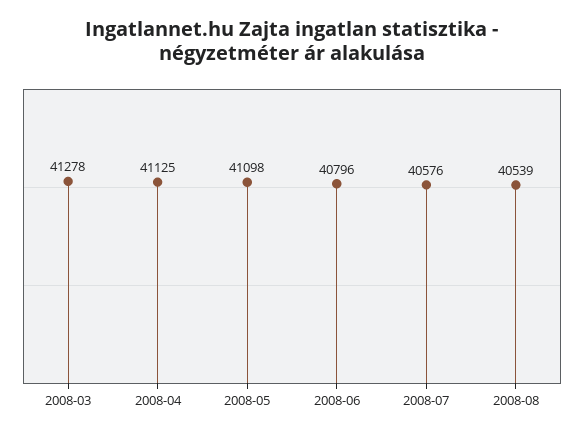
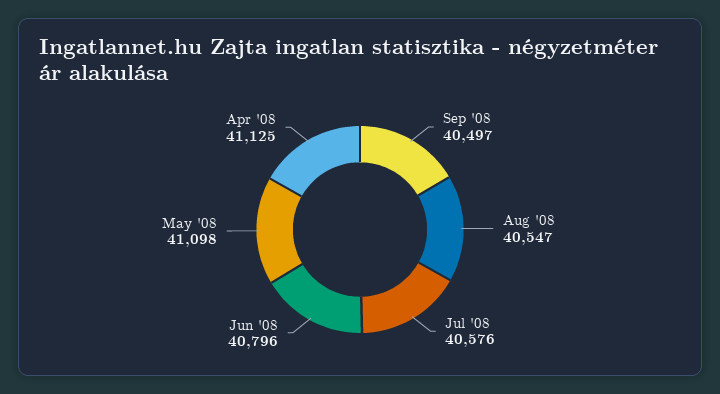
2008-03: 41278 -> none
2008-08: 40539 -> 40547
Sep '08: none -> 40497

